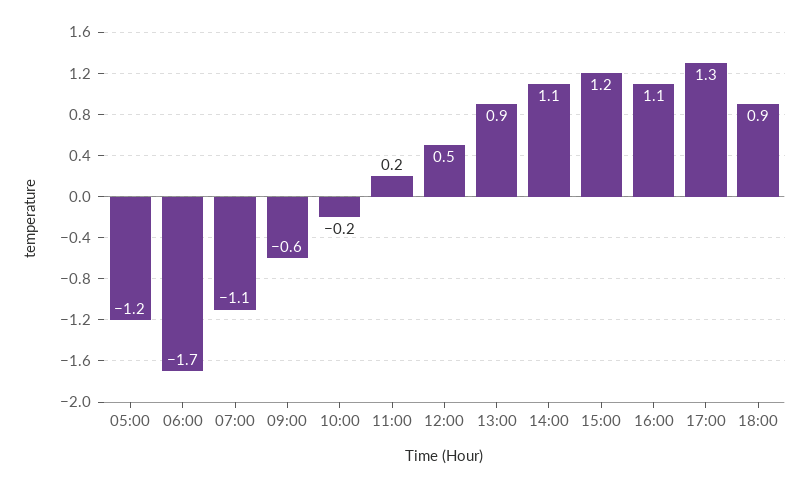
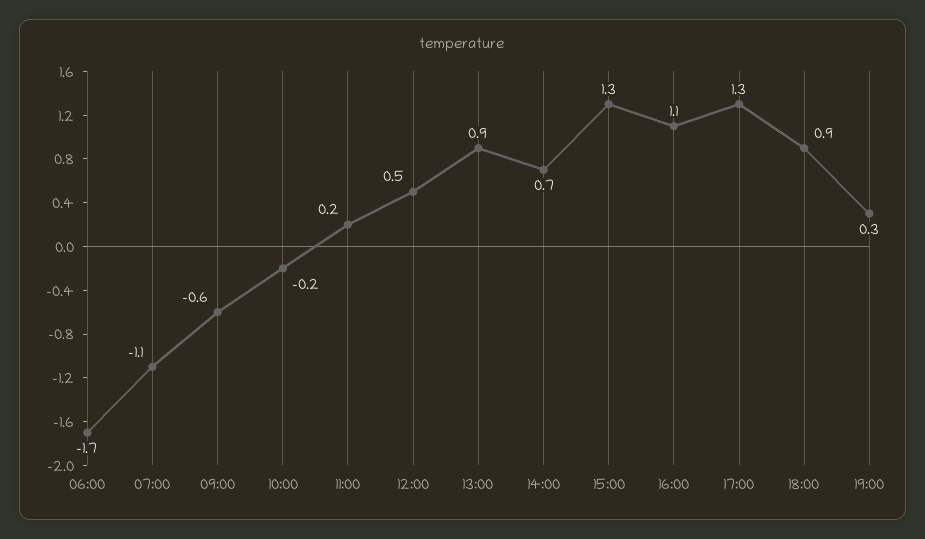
05:00: -1.2 -> none
14:00: 1.1 -> 0.7
15:00: 1.2 -> 1.3
19:00: none -> 0.3

